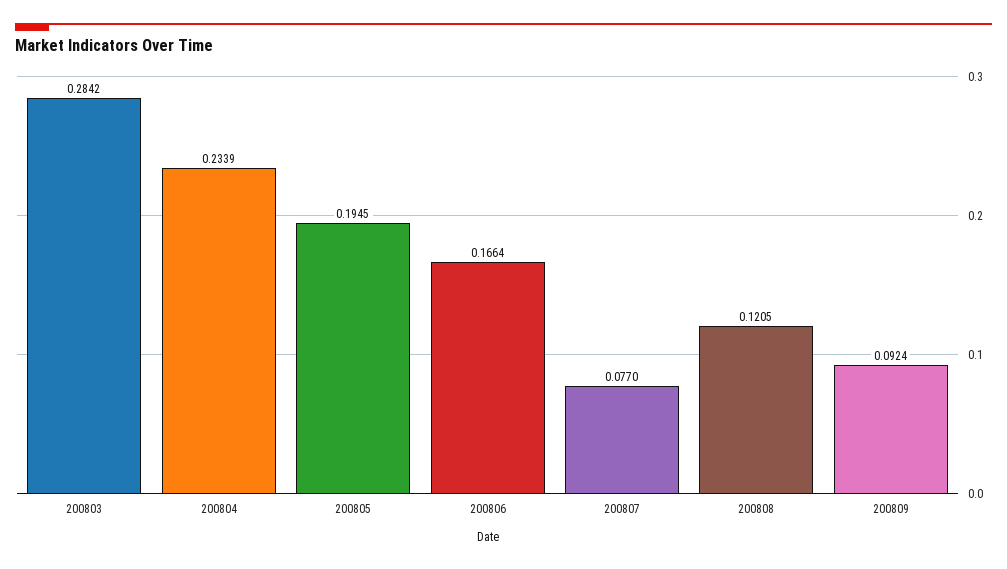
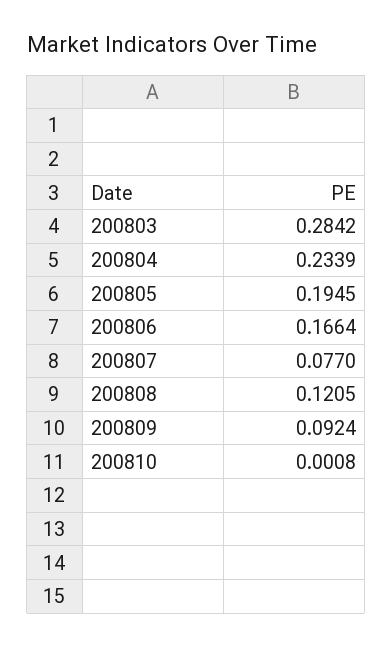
200810: none -> 0.0008

